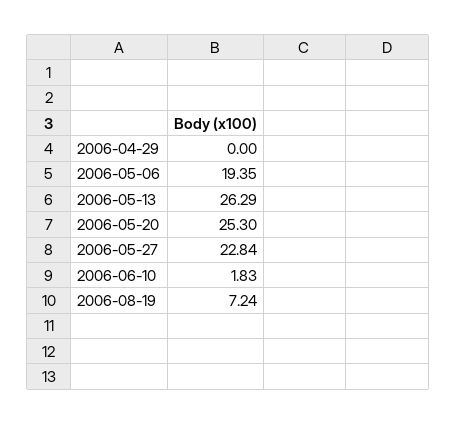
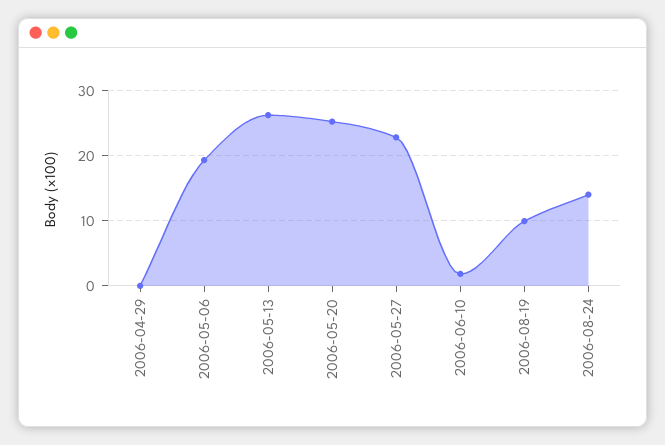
2006-08-19: 7.24 -> 10
2006-08-24: none -> 14

